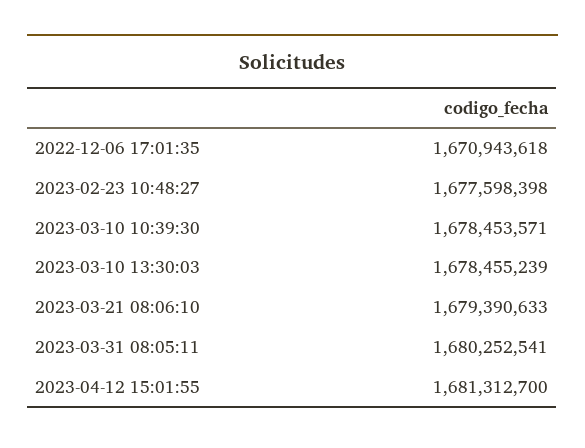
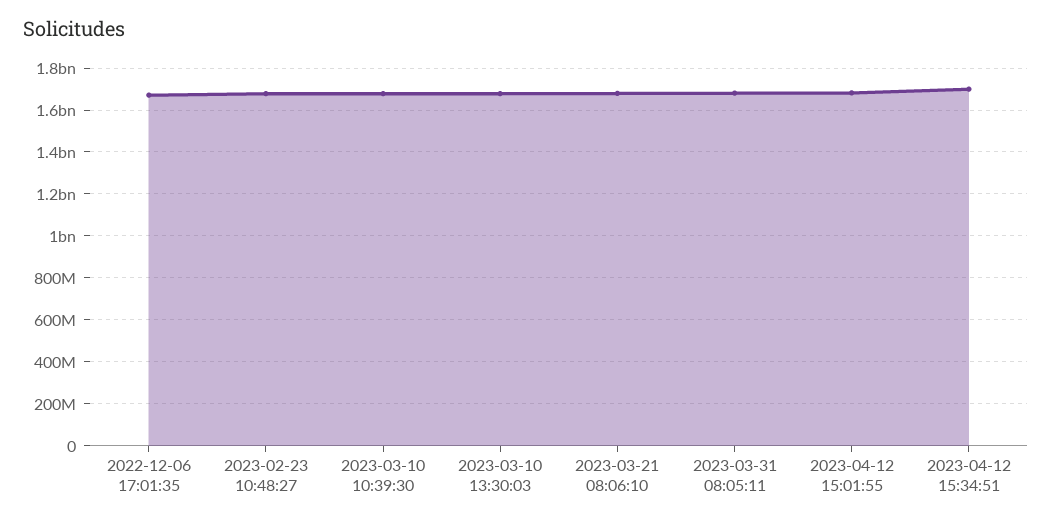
2023-04-12 15:34:51: none -> 1700000000

